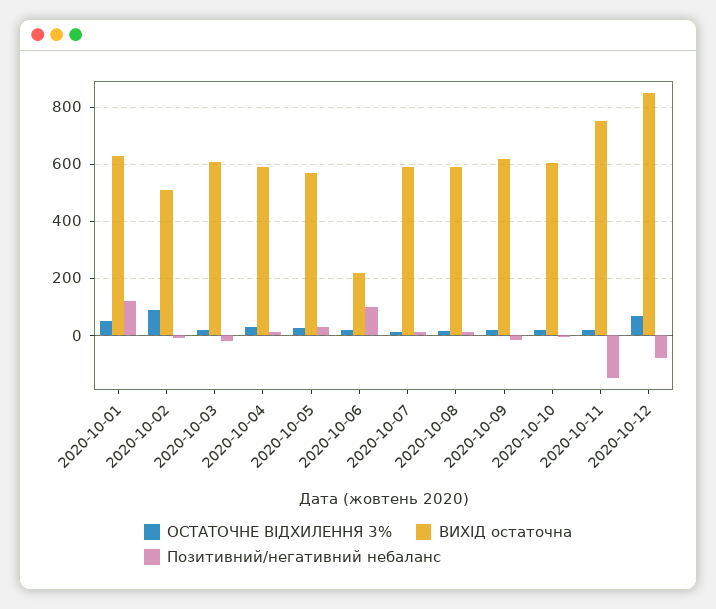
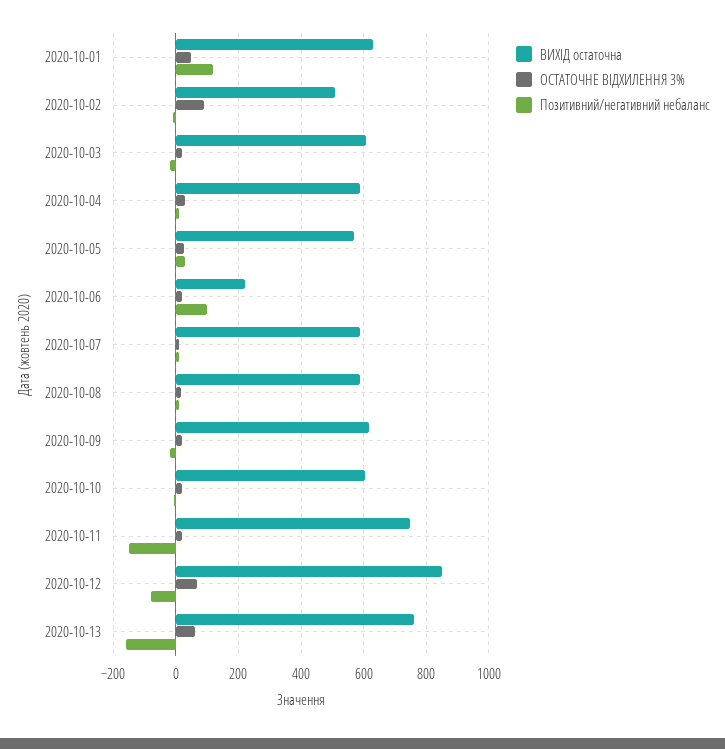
ВИХІД остаточна, 2020-10-13: none -> 760
ОСТАТОЧНЕ ВІДХИЛЕННЯ 3%, 2020-10-13: none -> 60
Позитивний/негативний небаланс, 2020-10-13: none -> -160

